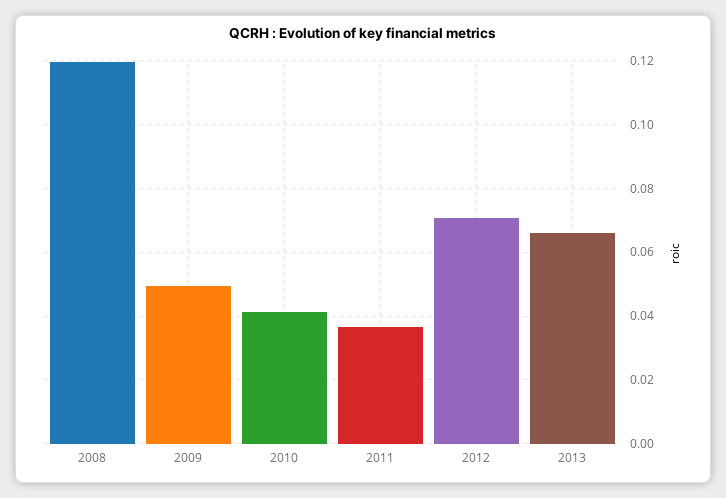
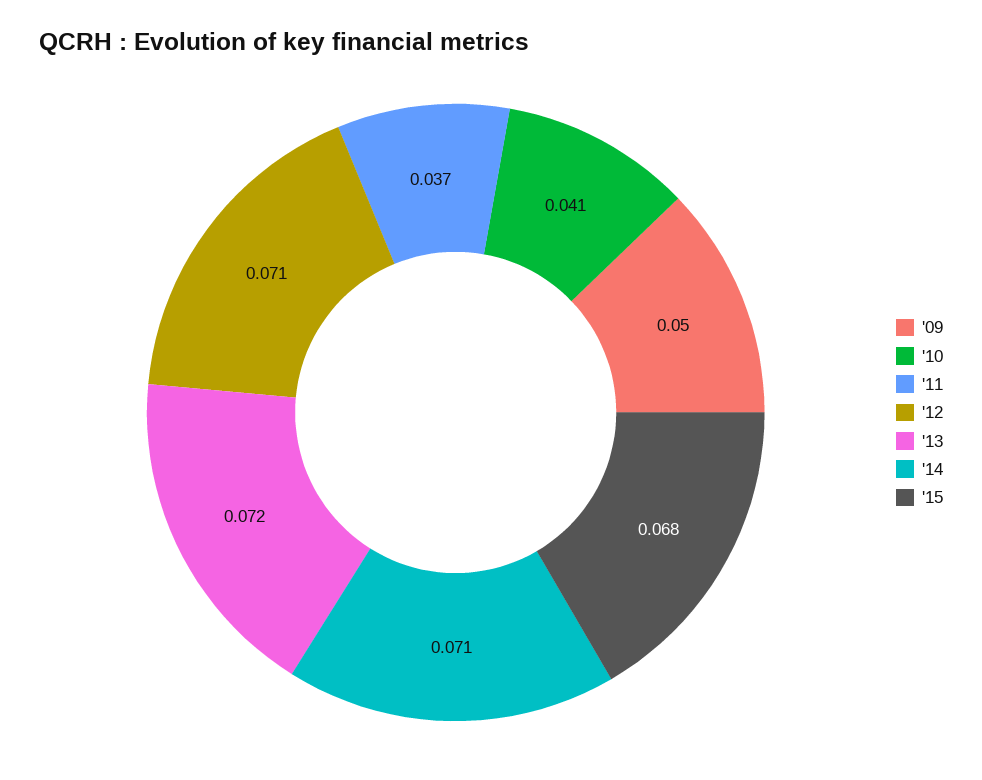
2008: 0.12 -> none
2013: 0.066 -> 0.072
'14: none -> 0.071
'15: none -> 0.068

